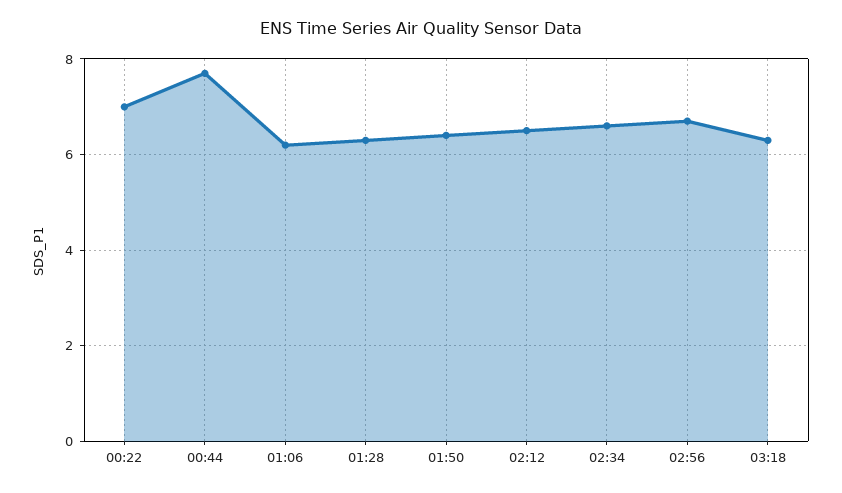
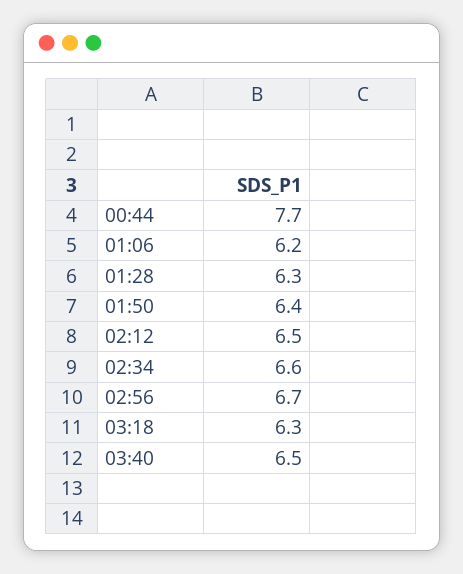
00:22: 7 -> none
03:40: none -> 6.5

